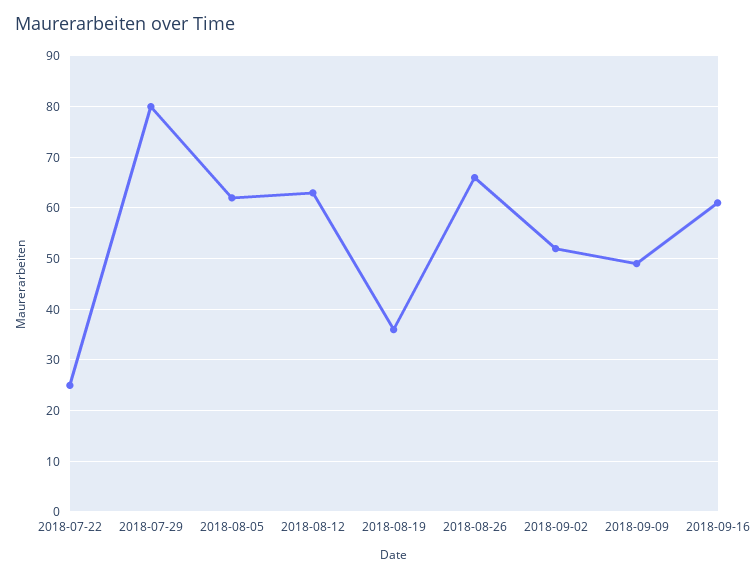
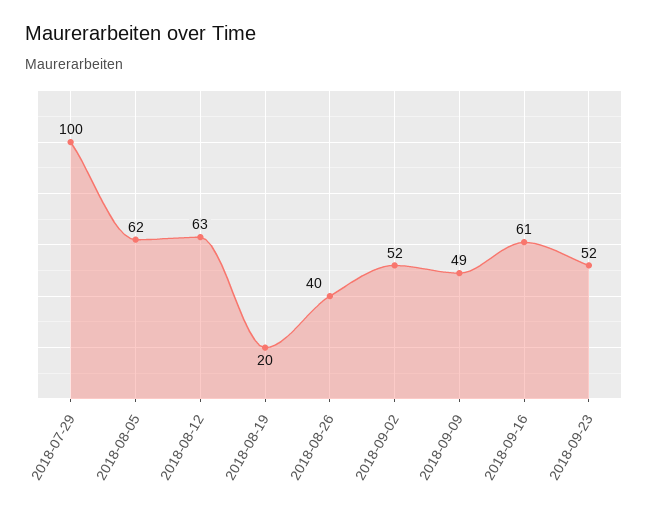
2018-07-22: 25 -> none
2018-07-29: 80 -> 100
2018-08-19: 35 -> 20
2018-08-26: 65 -> 40
2018-09-23: none -> 52

